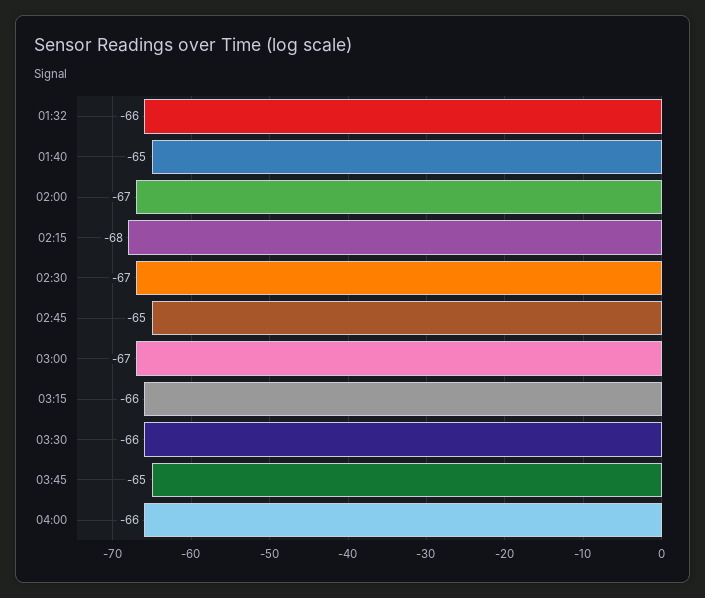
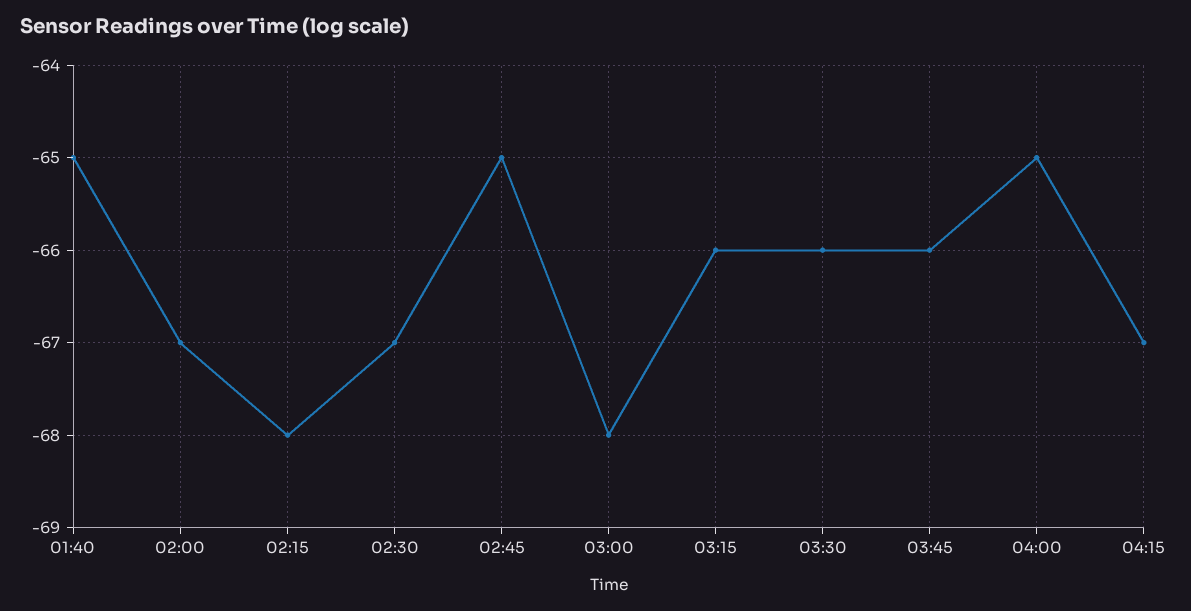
01:32: -66 -> none
03:00: -67 -> -68
03:45: -65 -> -66
04:00: -66 -> -65
04:15: none -> -67

